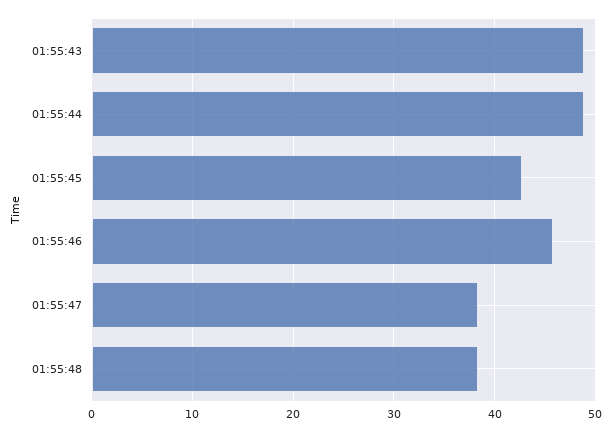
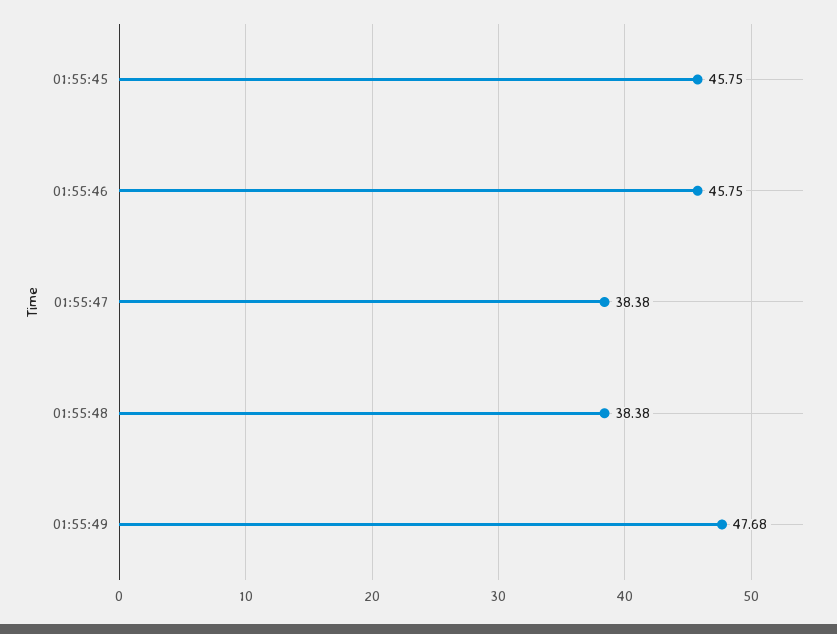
01:55:43: 49 -> none
01:55:44: 49 -> none
01:55:45: 43 -> 45.75
01:55:49: none -> 47.68

